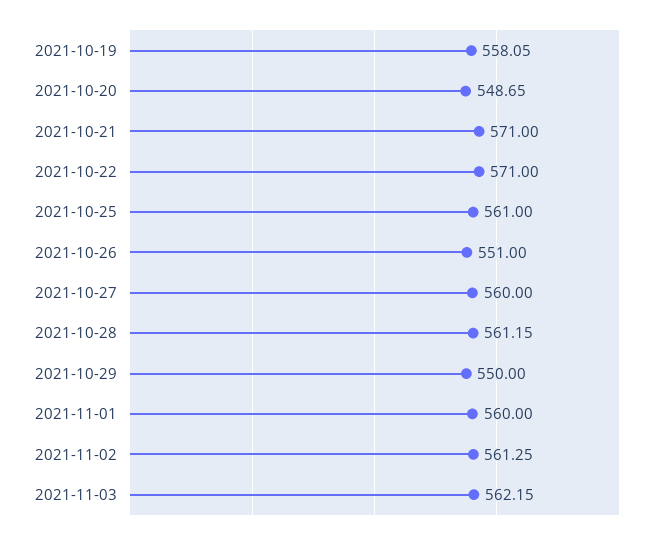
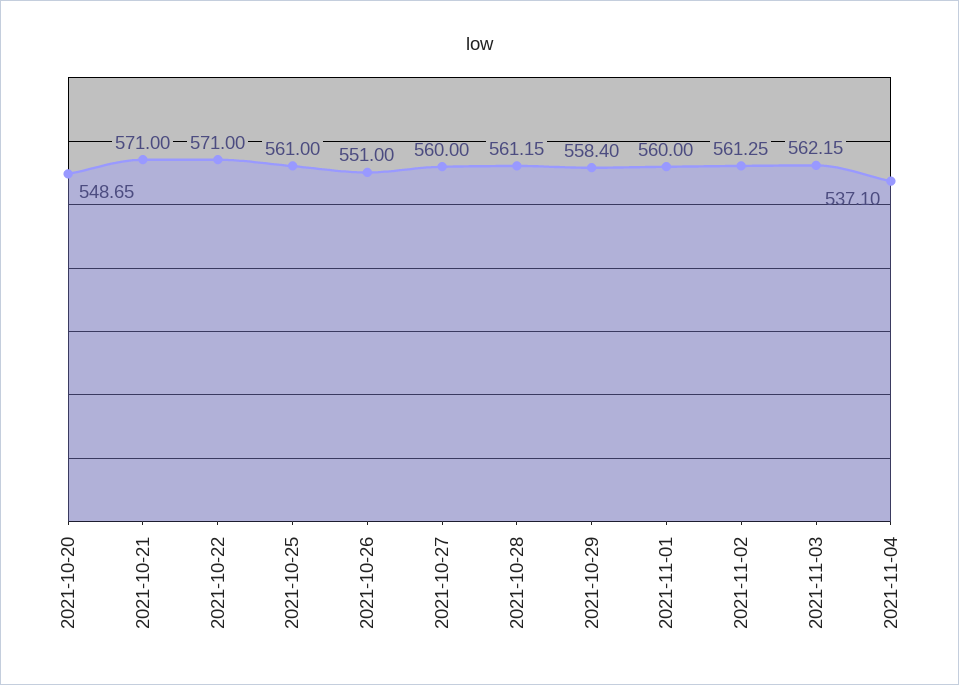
2021-10-19: 558.05 -> none
2021-10-29: 550 -> 558.4
2021-11-04: none -> 537.1

